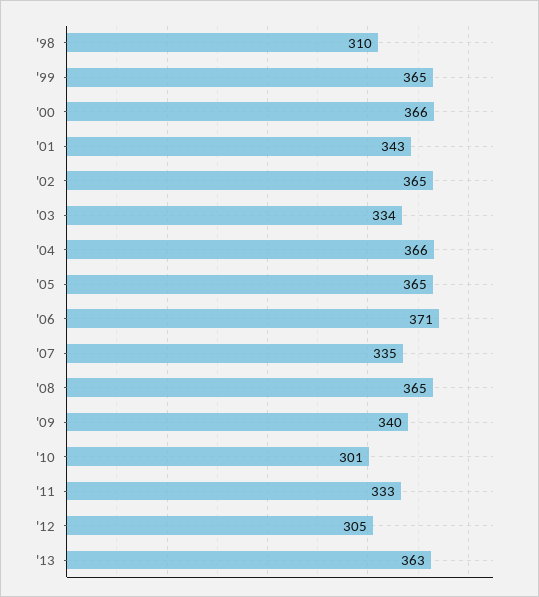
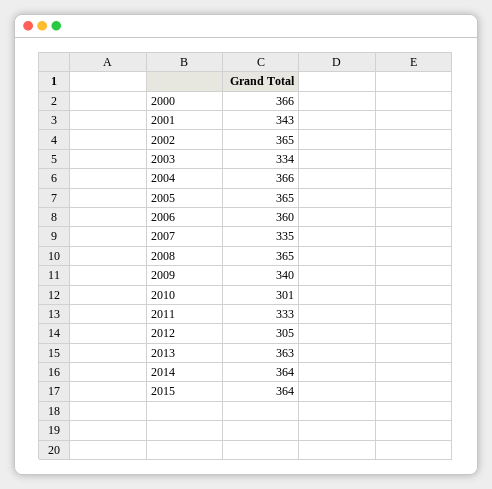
'98: 310 -> none
'99: 365 -> none
'06: 371 -> 360
2014: none -> 364
2015: none -> 364

